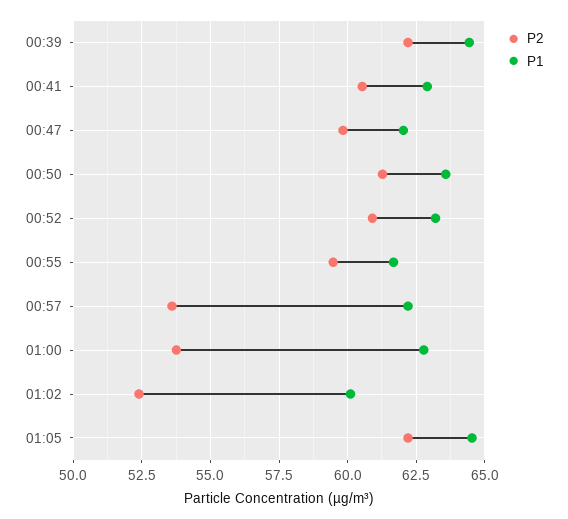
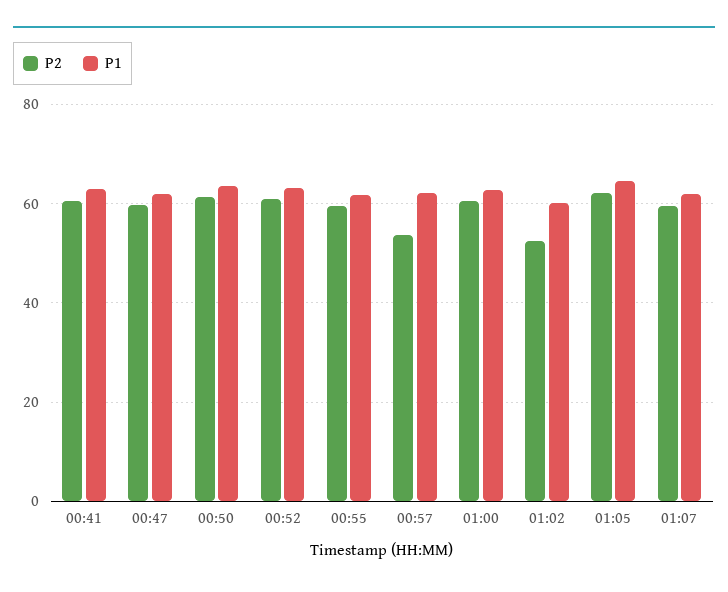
P2, 00:39: 62.25 -> none
P1, 00:39: 64.5 -> none
P2, 01:00: 53.75 -> 60
P2, 01:07: none -> 60
P1, 01:07: none -> 62

